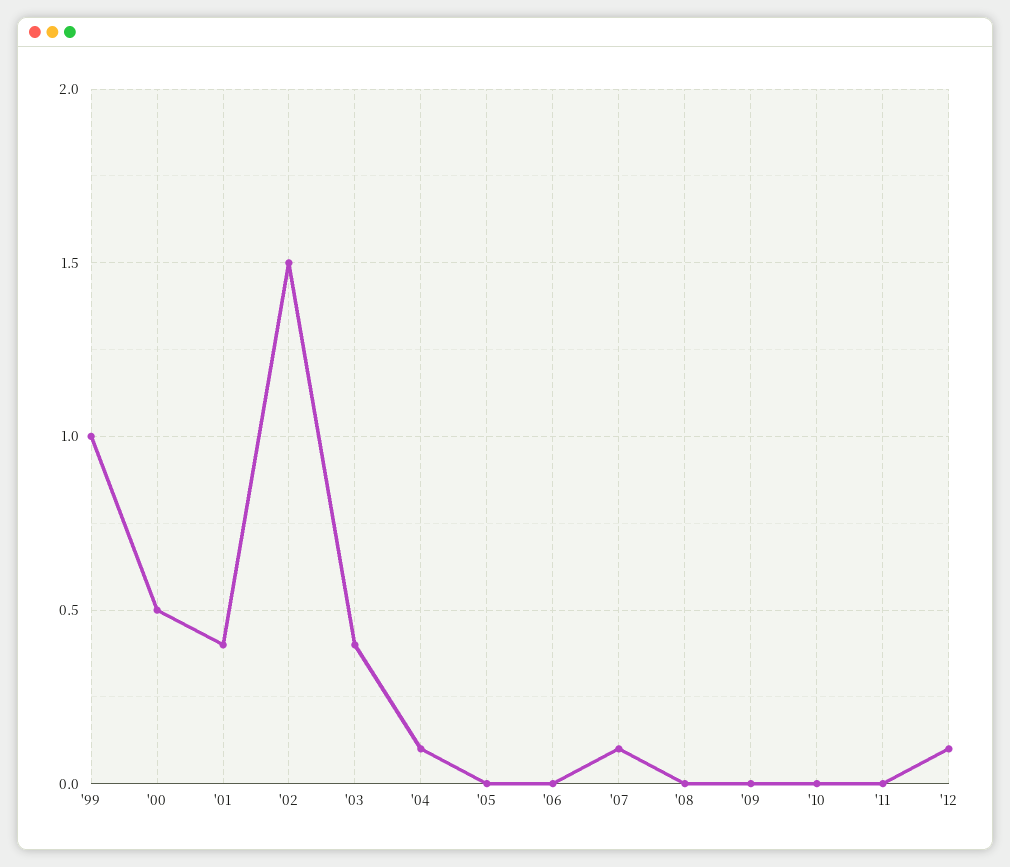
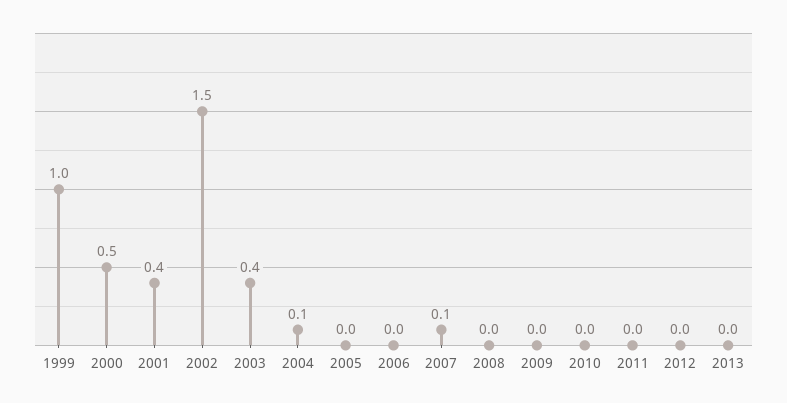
'12: 0.1 -> 0
2013: none -> 0

